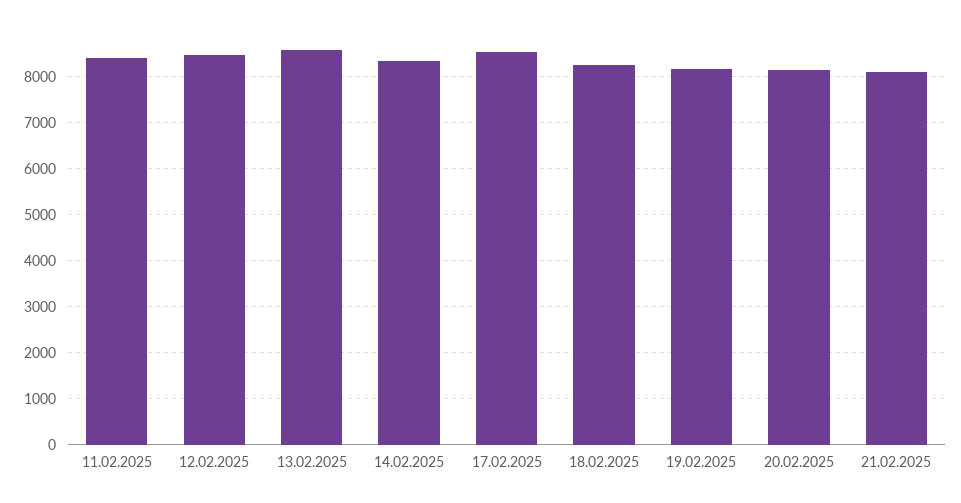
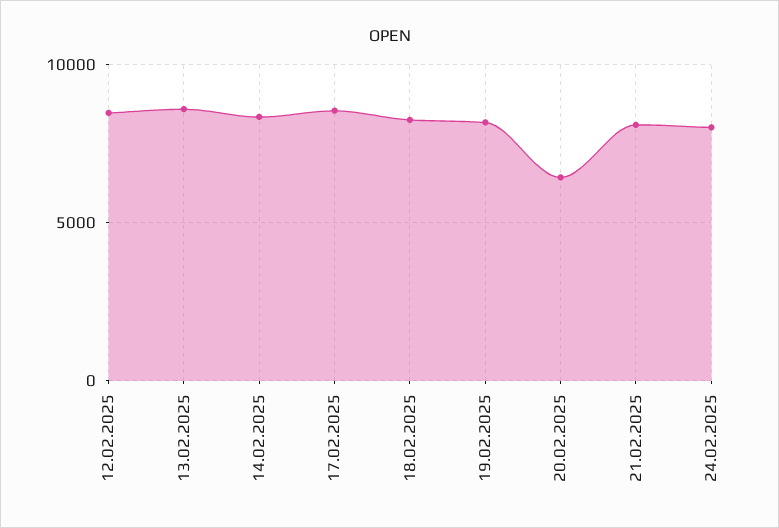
11.02.2025: 8400 -> none
20.02.2025: 8200 -> 6500
24.02.2025: none -> 8000

